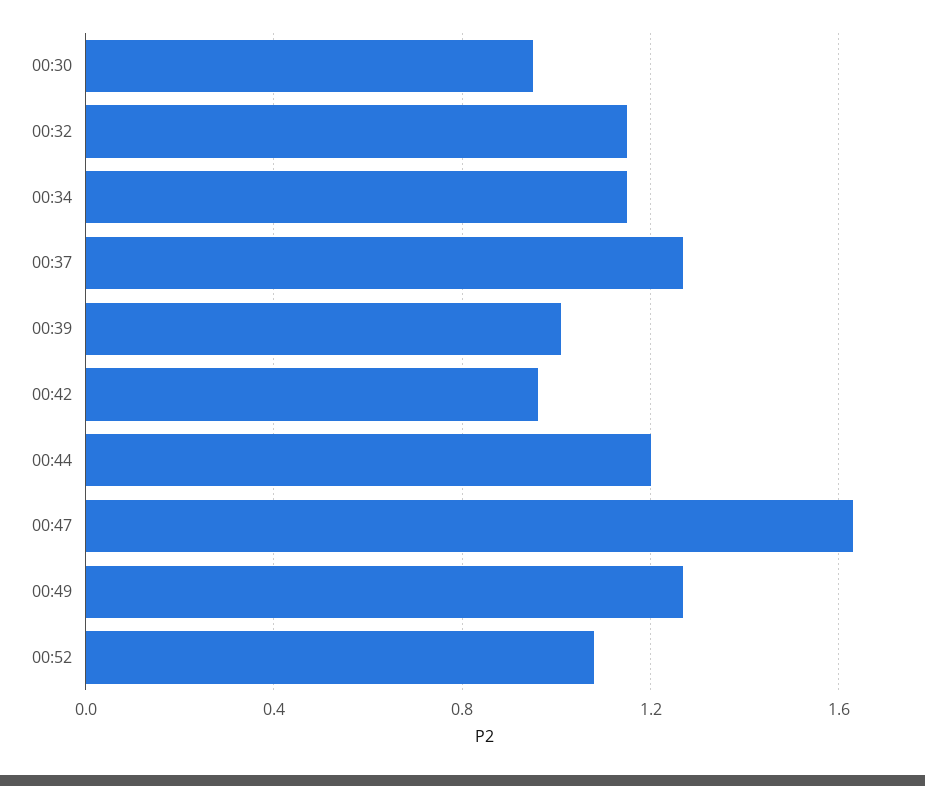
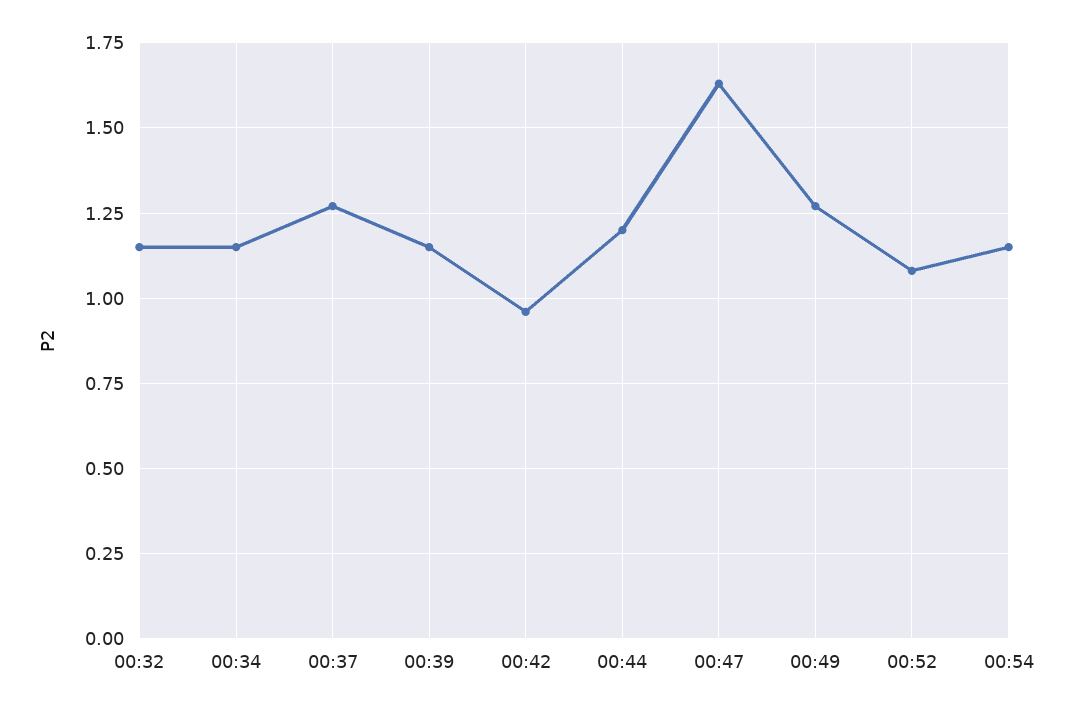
00:30: 0.95 -> none
00:39: 1 -> 1.15
00:54: none -> 1.15

